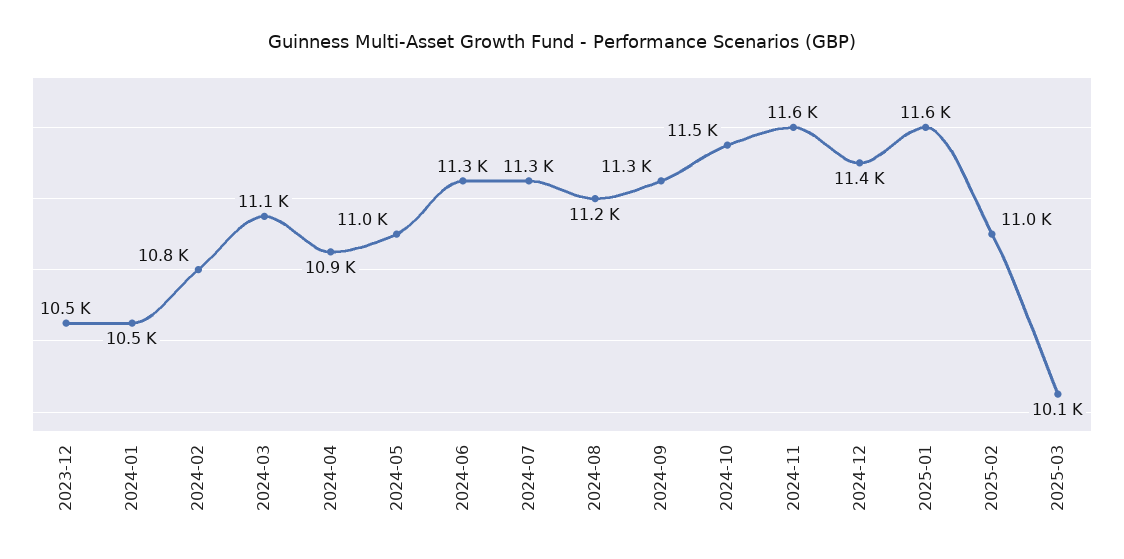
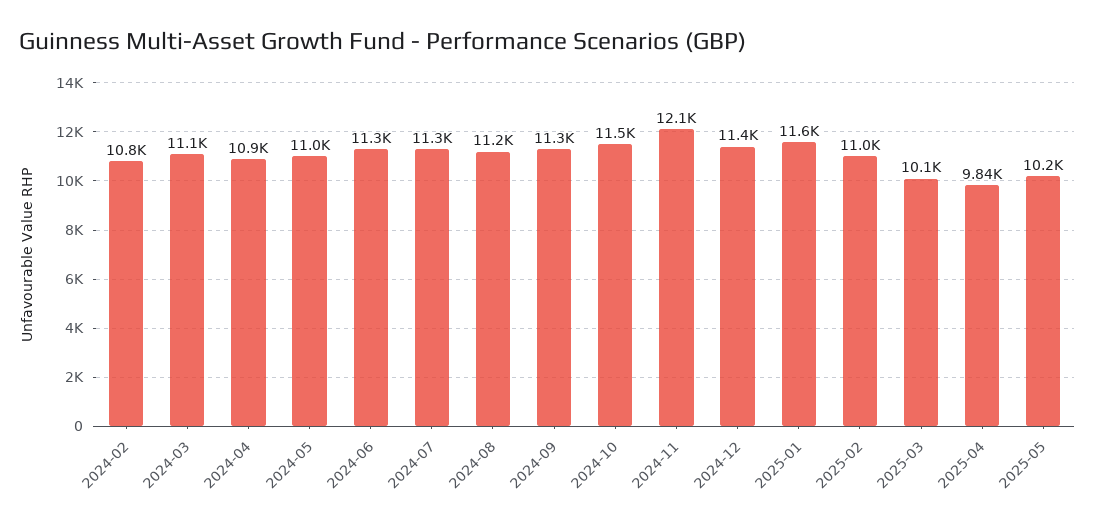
2023-12: 10500 -> none
2024-01: 10500 -> none
2024-11: 11600 -> 12100
2025-04: none -> 9840
2025-05: none -> 10200

